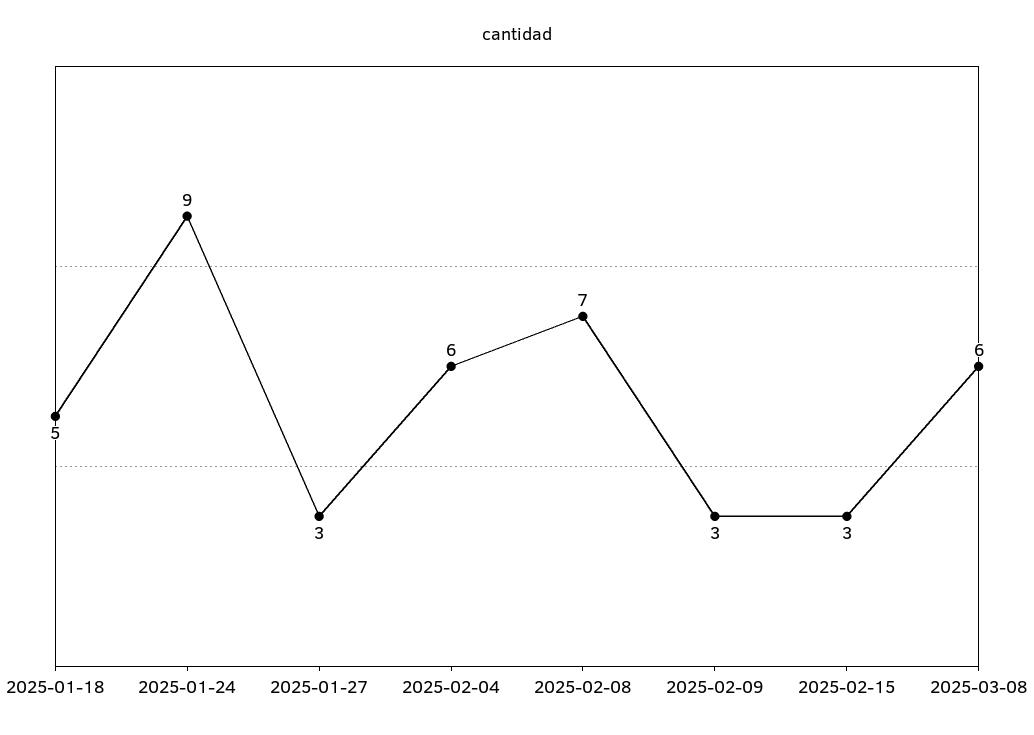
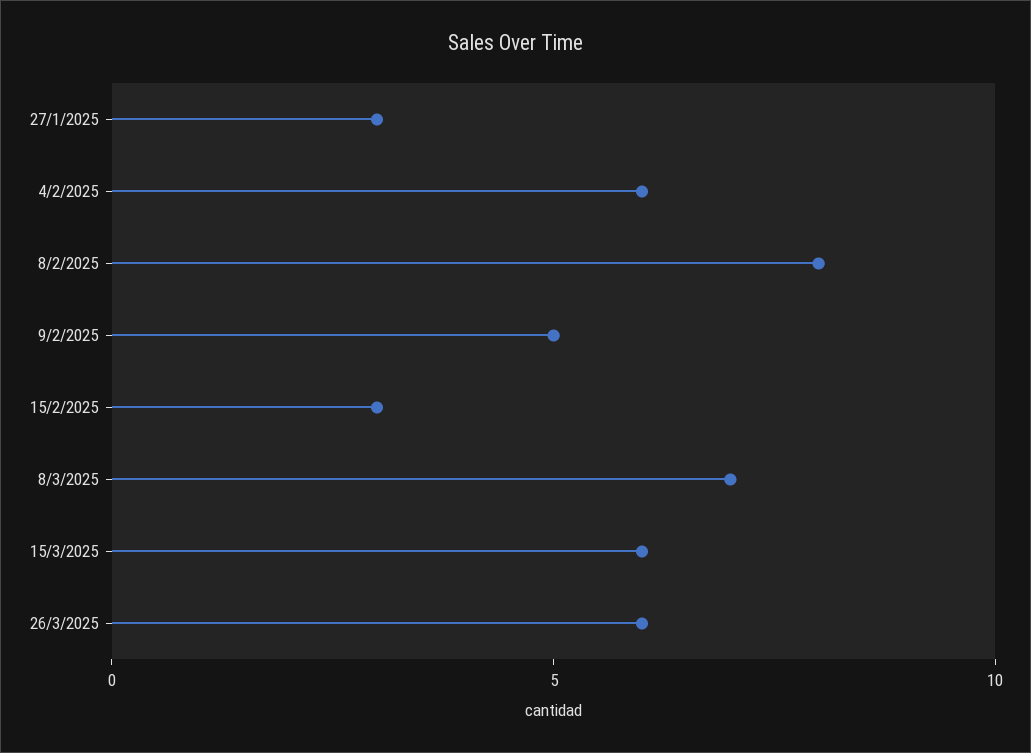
2025-01-18: 5 -> none
2025-01-24: 9 -> none
2025-02-08: 7 -> 8
2025-02-09: 3 -> 5
2025-03-08: 6 -> 7
15/3/2025: none -> 6
26/3/2025: none -> 6

